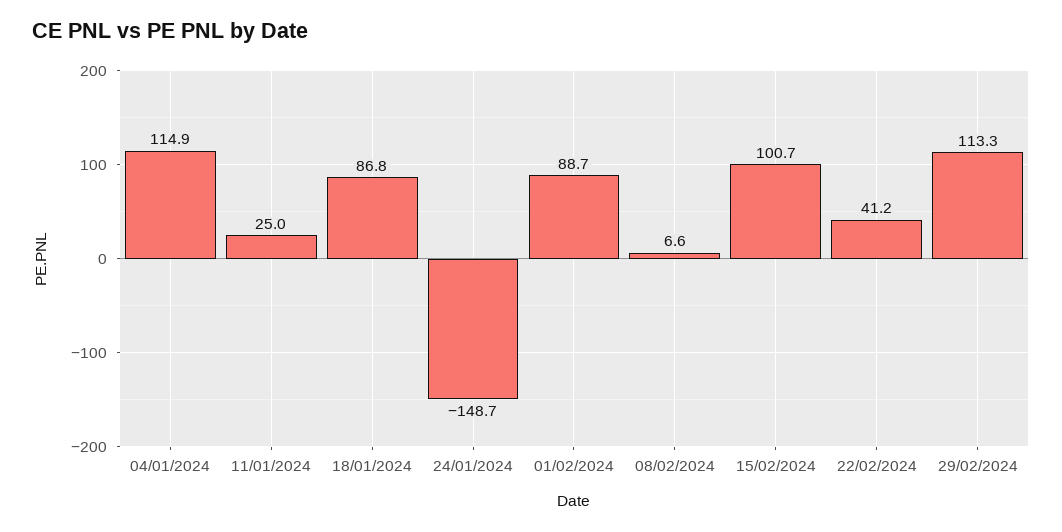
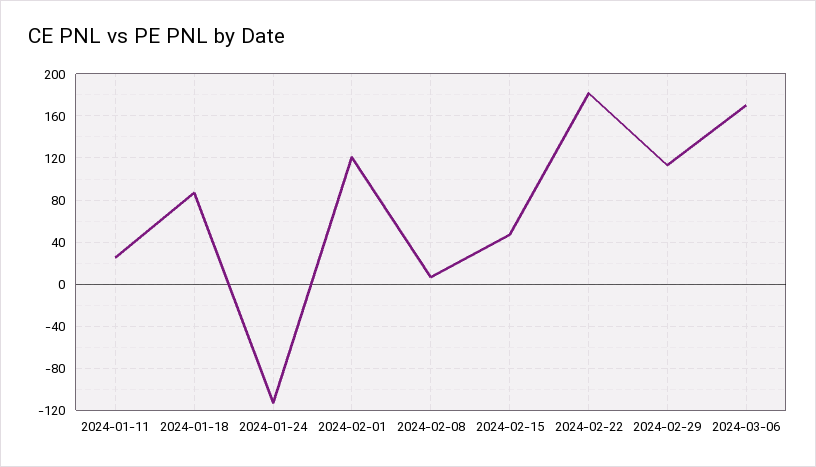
04/01/2024: 114.9 -> none
24/01/2024: -148.7 -> -110
01/02/2024: 88.7 -> 120
15/02/2024: 100.7 -> 50
22/02/2024: 41.2 -> 180
2024-03-06: none -> 170

